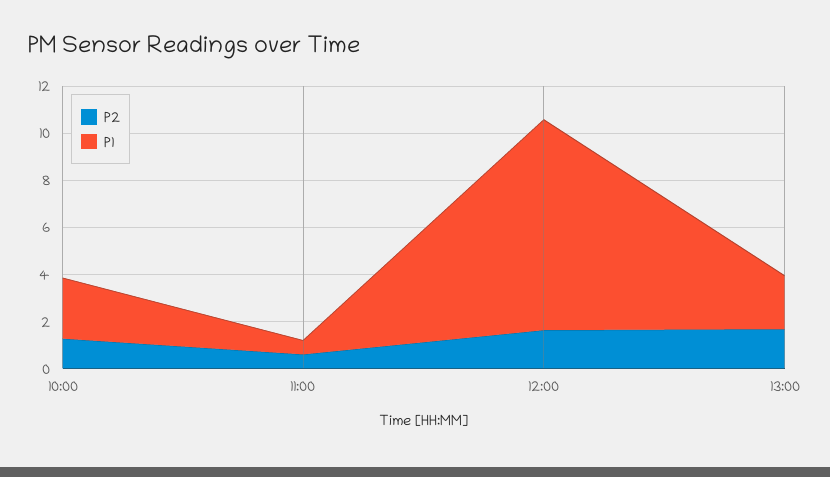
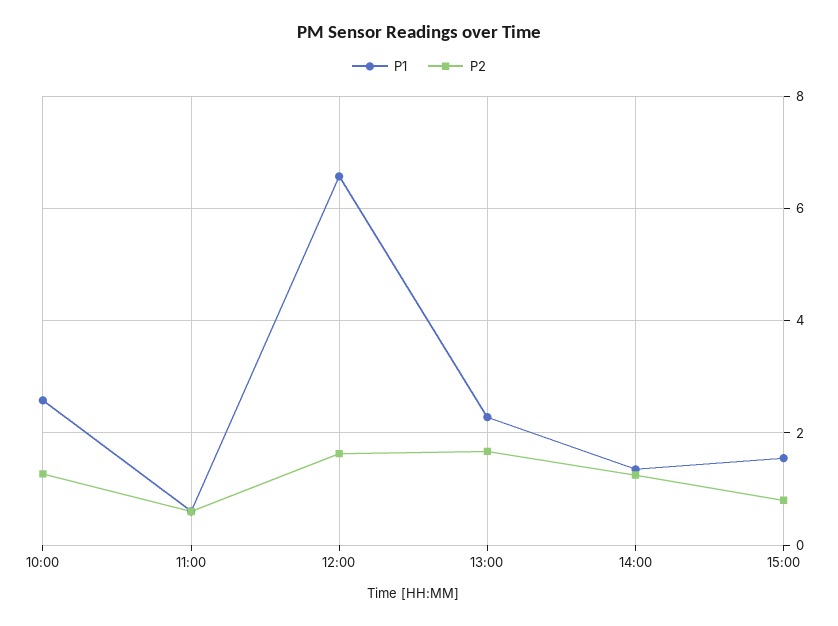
P1, 12:00: 9 -> 6.6
P1, 14:00: none -> 1.4
P2, 14:00: none -> 1.2
P1, 15:00: none -> 1.6
P2, 15:00: none -> 0.8

